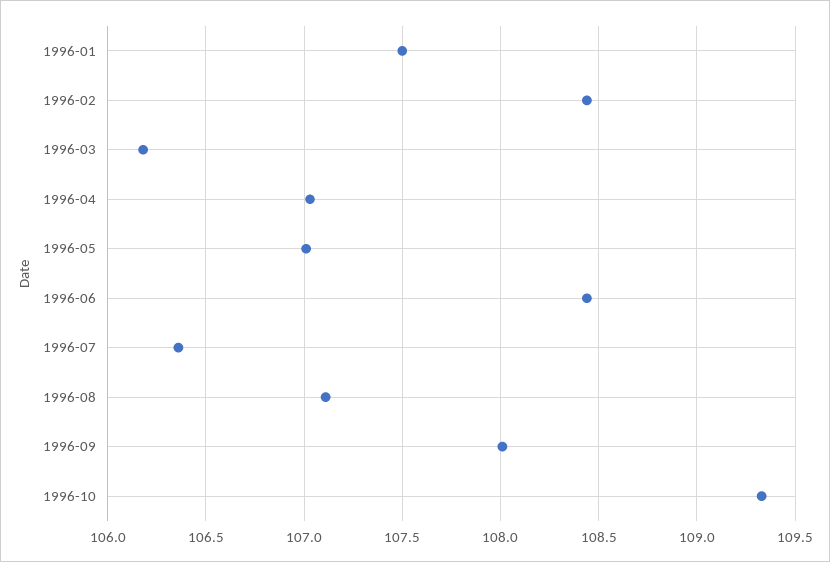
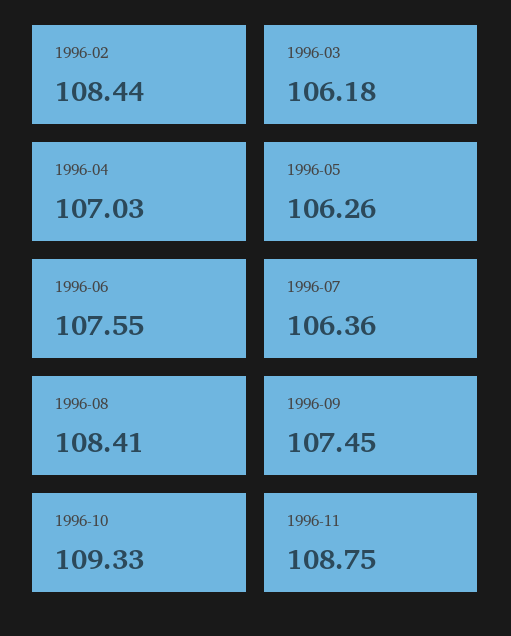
1996-01: 107.5 -> none
1996-05: 107 -> 106.26
1996-06: 108.45 -> 107.55
1996-08: 107.1 -> 108.41
1996-09: 108 -> 107.45
1996-11: none -> 108.75

